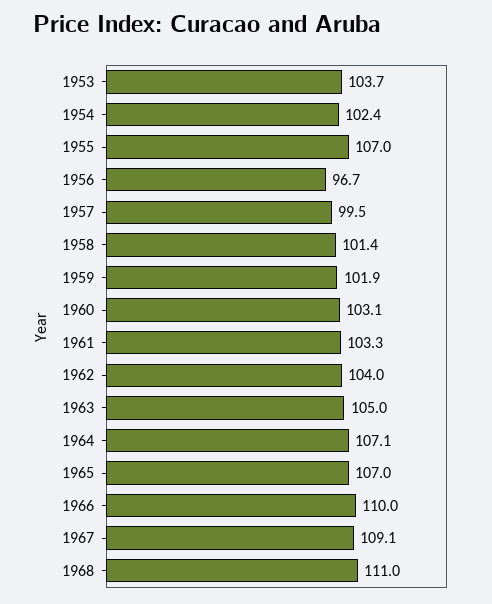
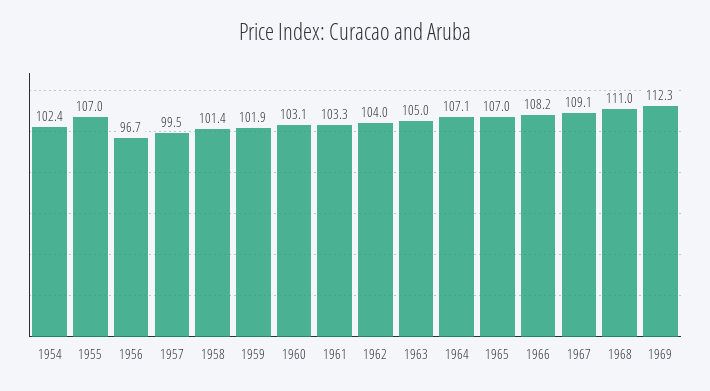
1953: 103.7 -> none
1966: 110 -> 108.2
1969: none -> 112.3

